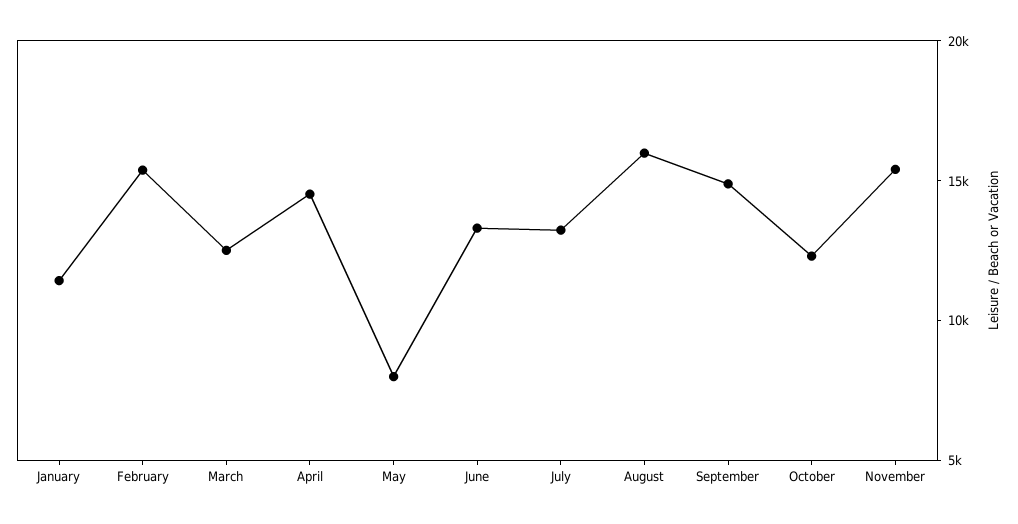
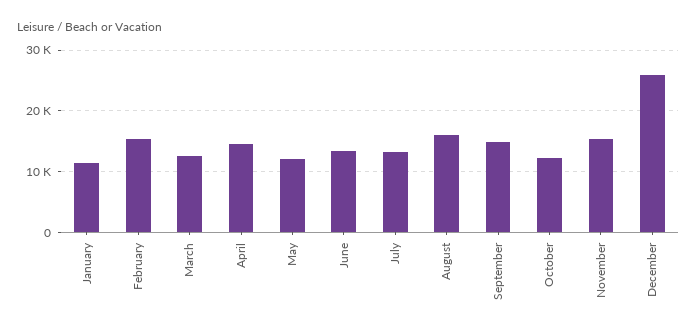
May: 8000 -> 12000
December: none -> 26000

